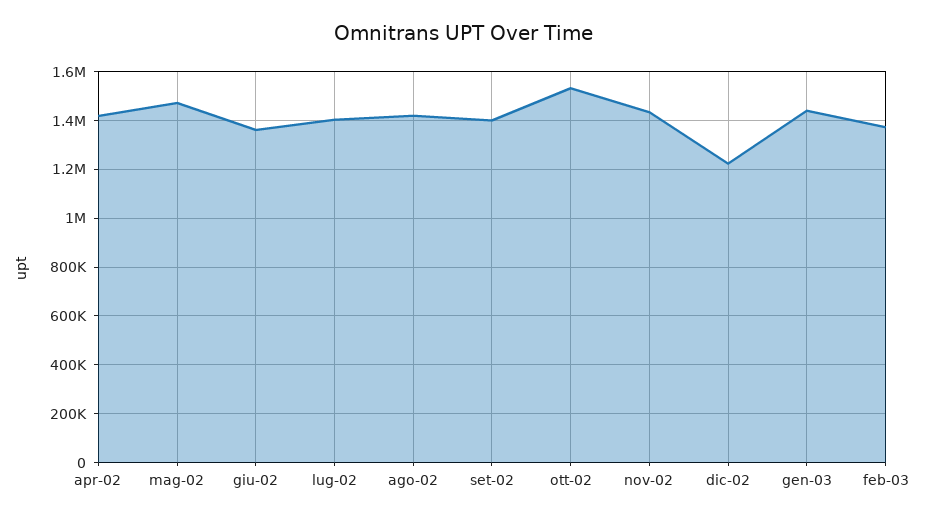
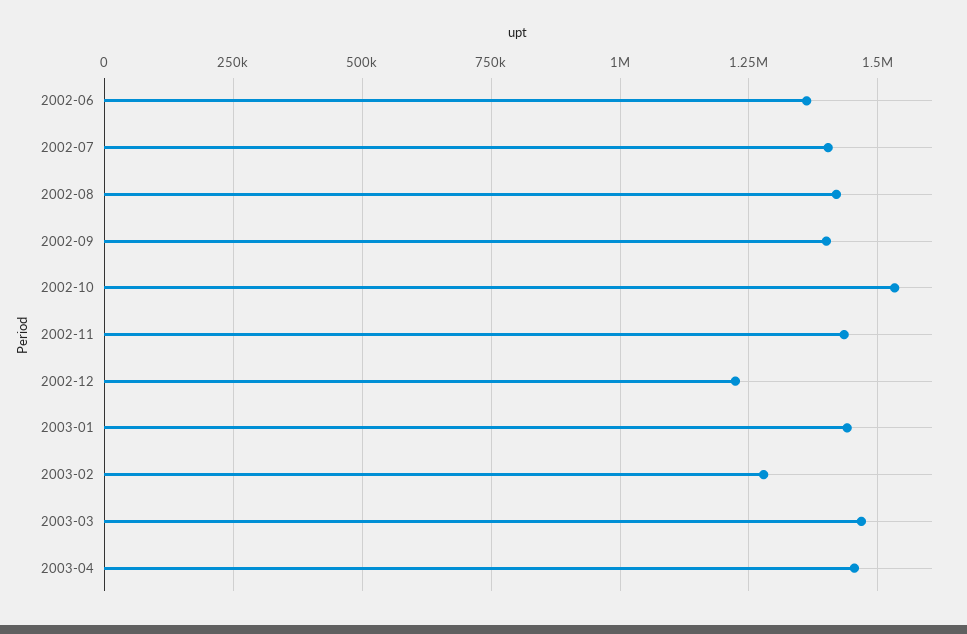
apr-02: 1425000 -> none
mag-02: 1475000 -> none
feb-03: 1375000 -> 1275000
2003-03: none -> 1475000
2003-04: none -> 1450000

